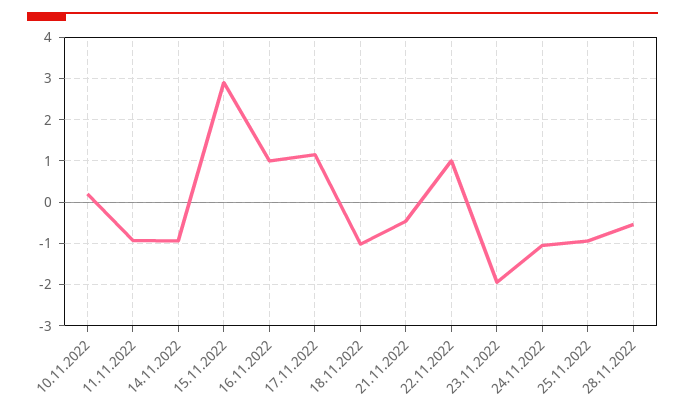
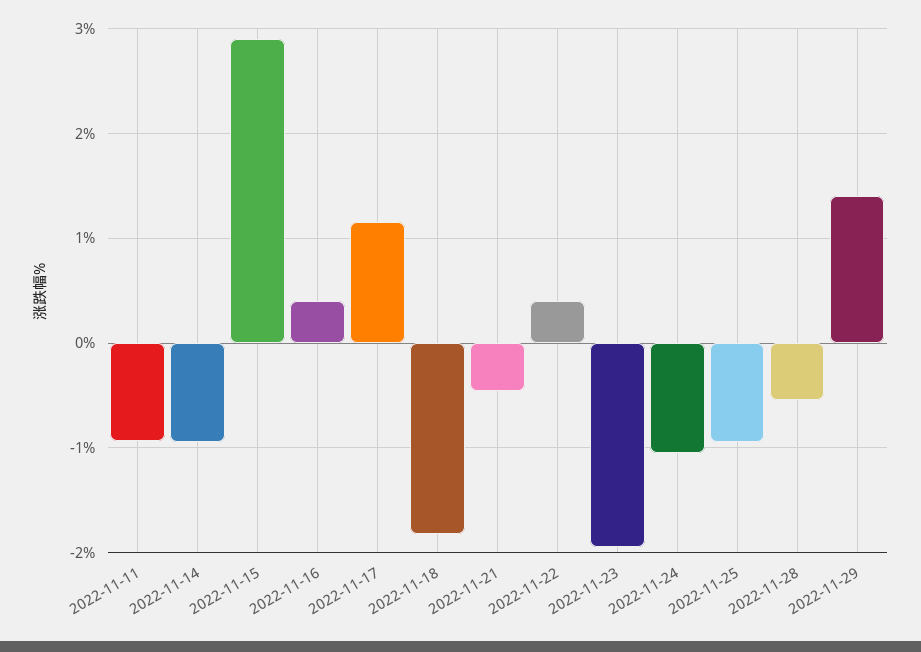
10.11.2022: 0.2 -> none
16.11.2022: 1 -> 0.4
18.11.2022: -1 -> -1.8
22.11.2022: 1 -> 0.4
2022-11-29: none -> 1.4

